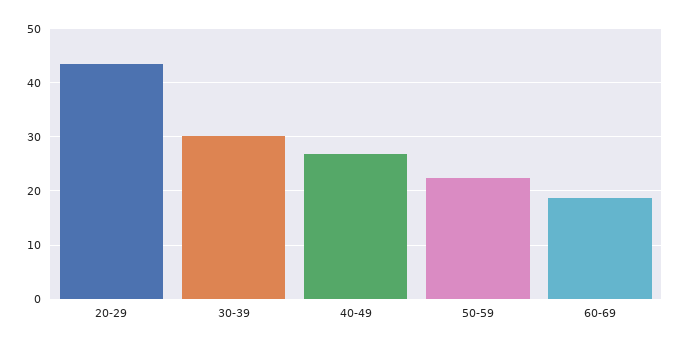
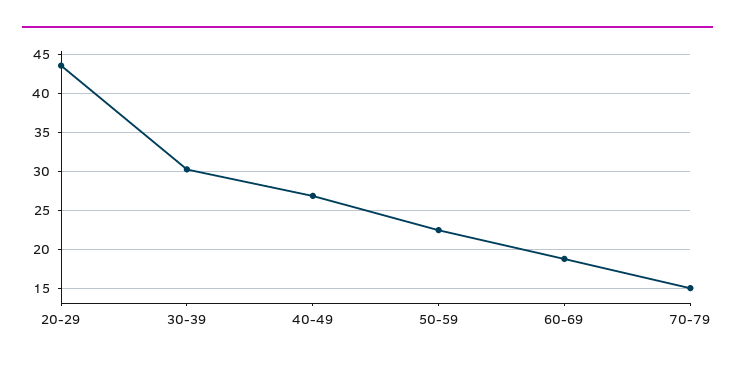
70-79: none -> 15

